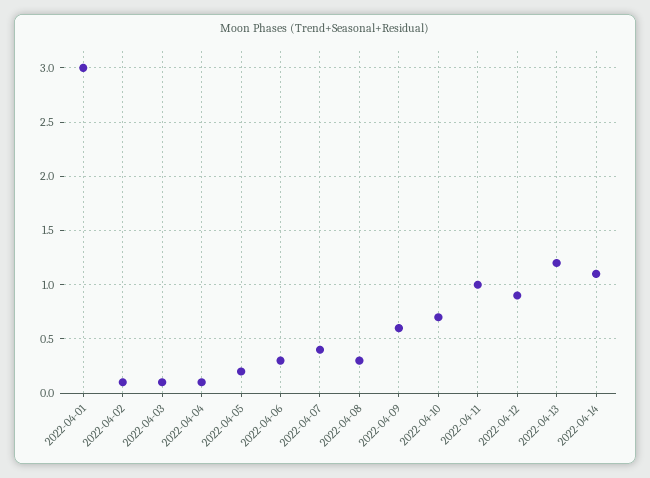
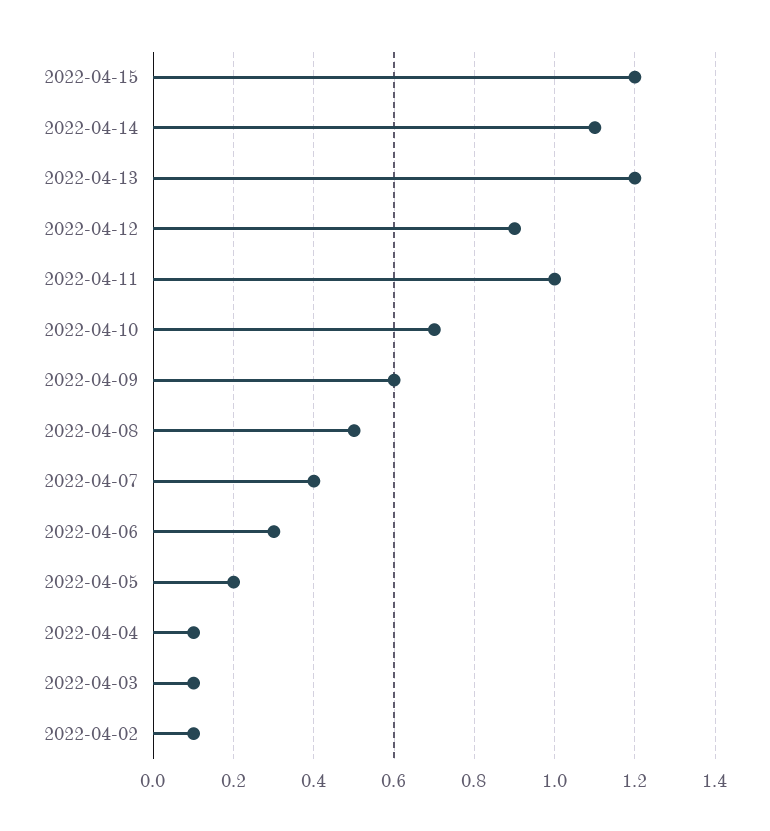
2022-04-01: 3 -> none
2022-04-08: 0.3 -> 0.5
2022-04-15: none -> 1.2

